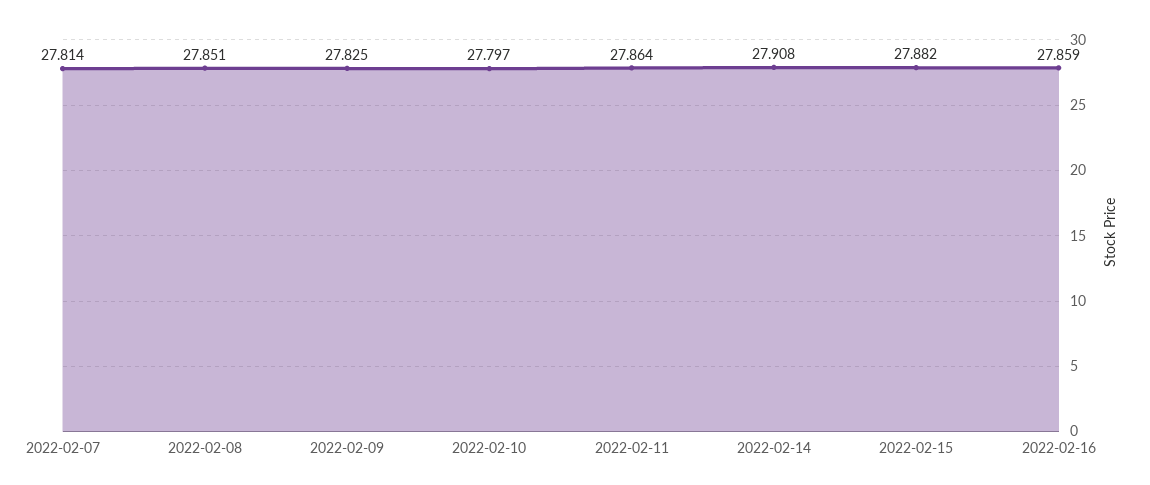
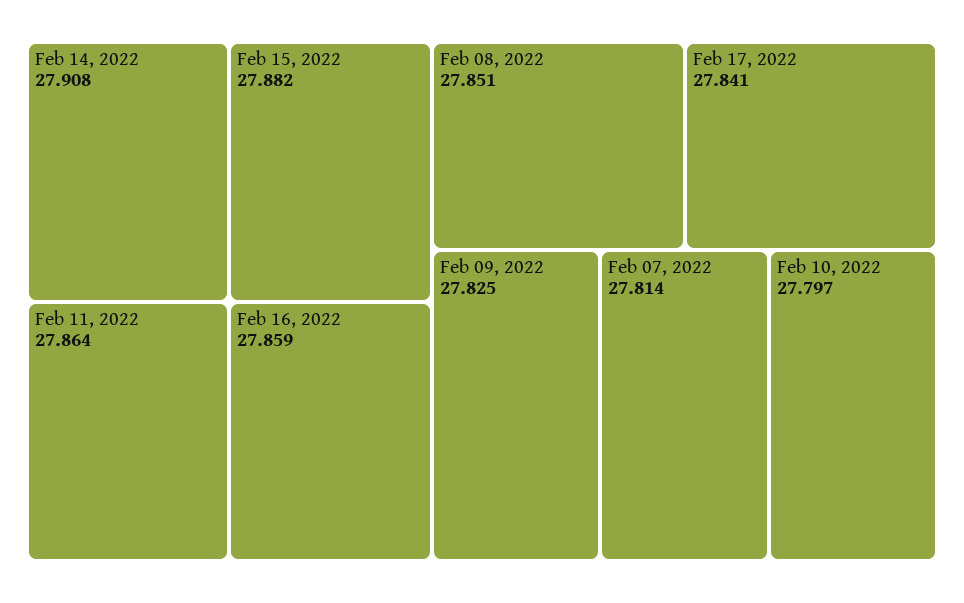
Feb 17, 2022: none -> 27.841

